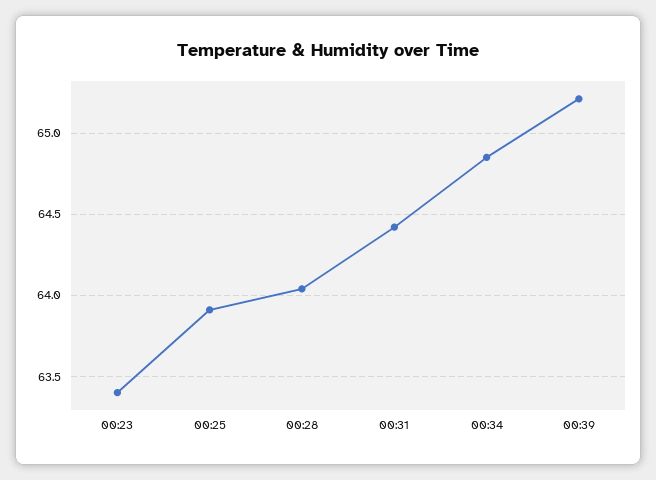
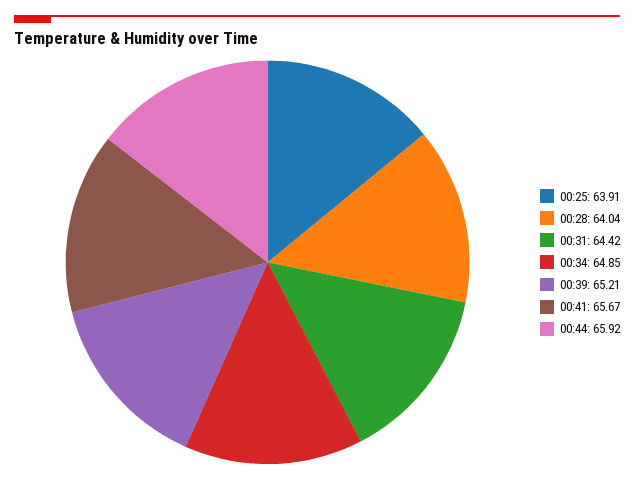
00:23: 63.4 -> none
00:41: none -> 65.67
00:44: none -> 65.92

